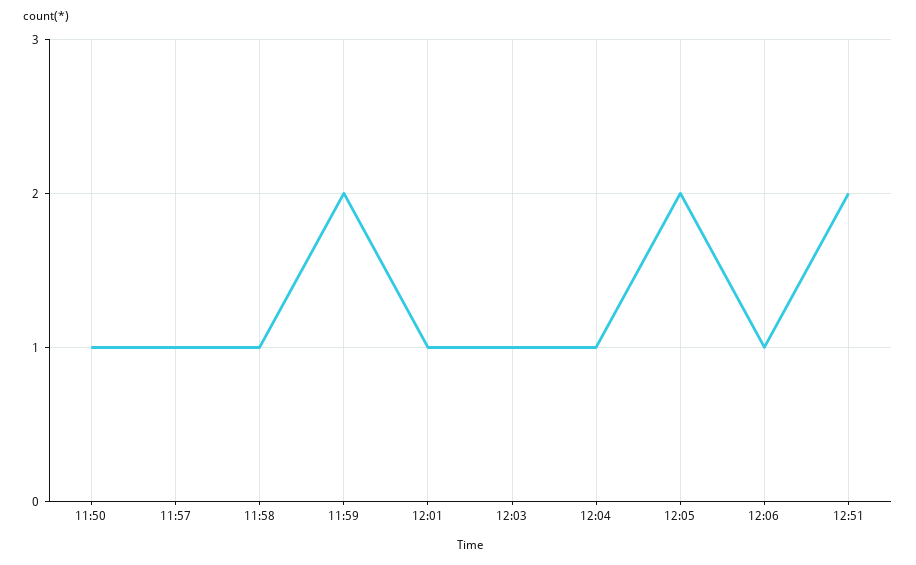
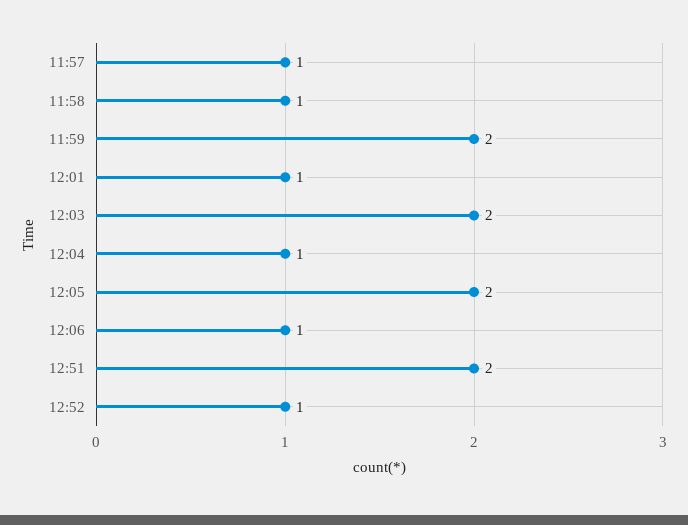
11:50: 1 -> none
12:03: 1 -> 2
12:52: none -> 1

